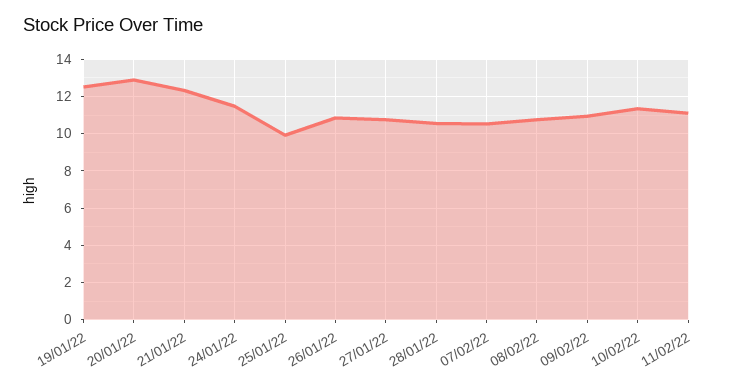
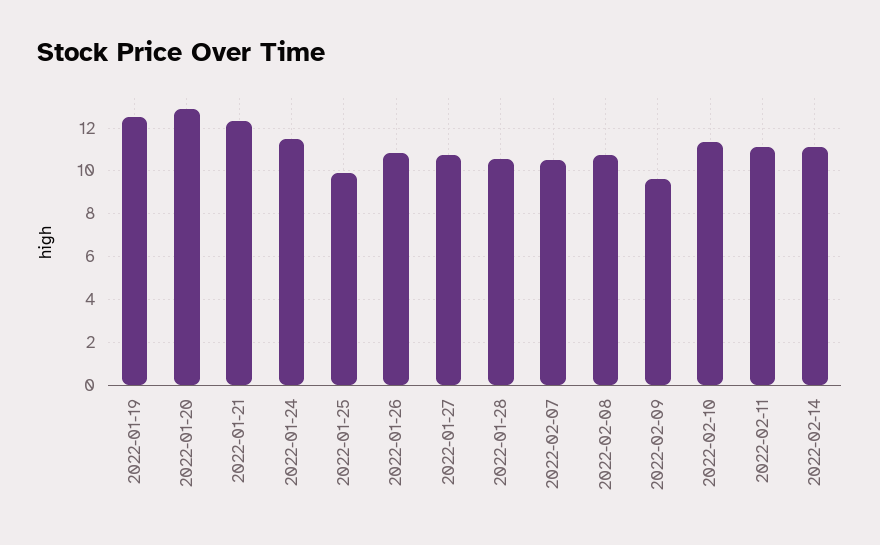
09/02/22: 11 -> 9.5
2022-02-14: none -> 11

